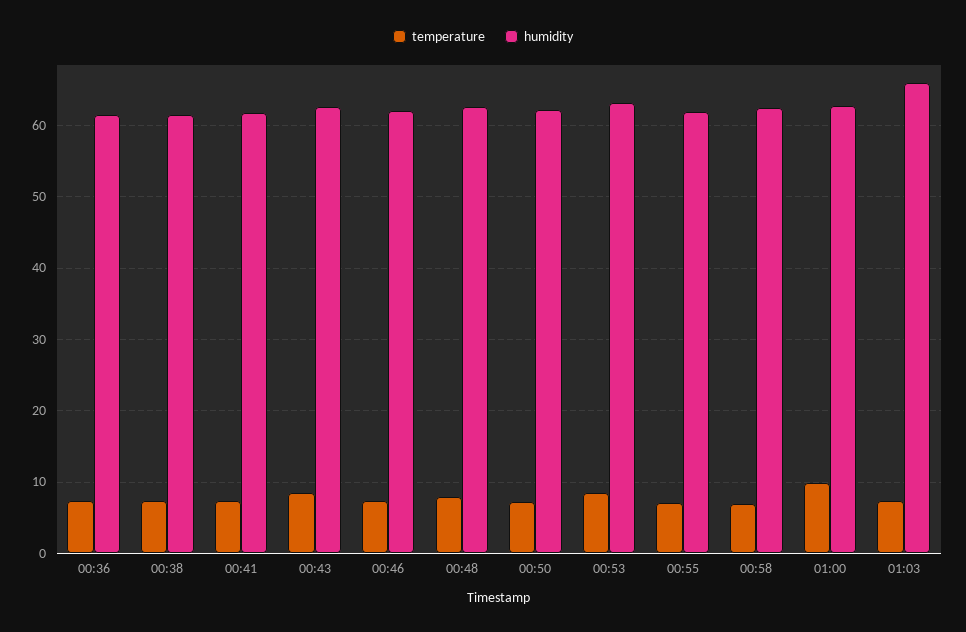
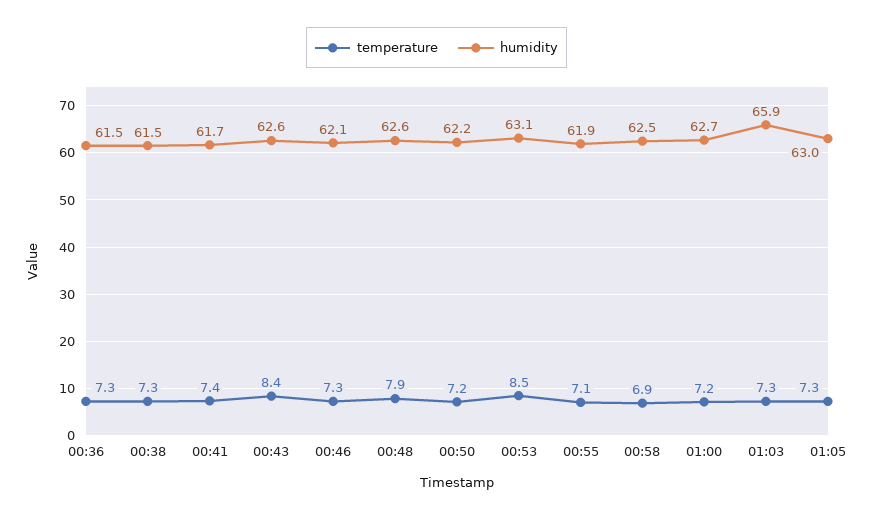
temperature, 01:00: 10 -> 7.2
temperature, 01:05: none -> 7.3
humidity, 01:05: none -> 63

